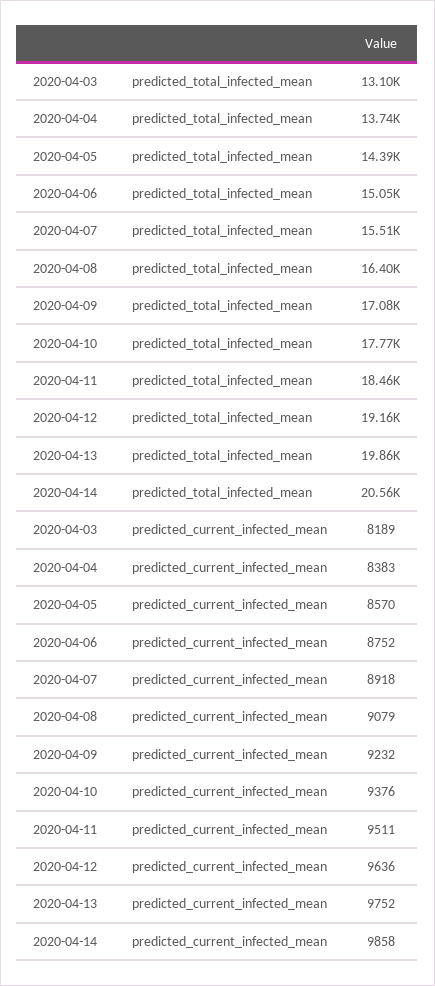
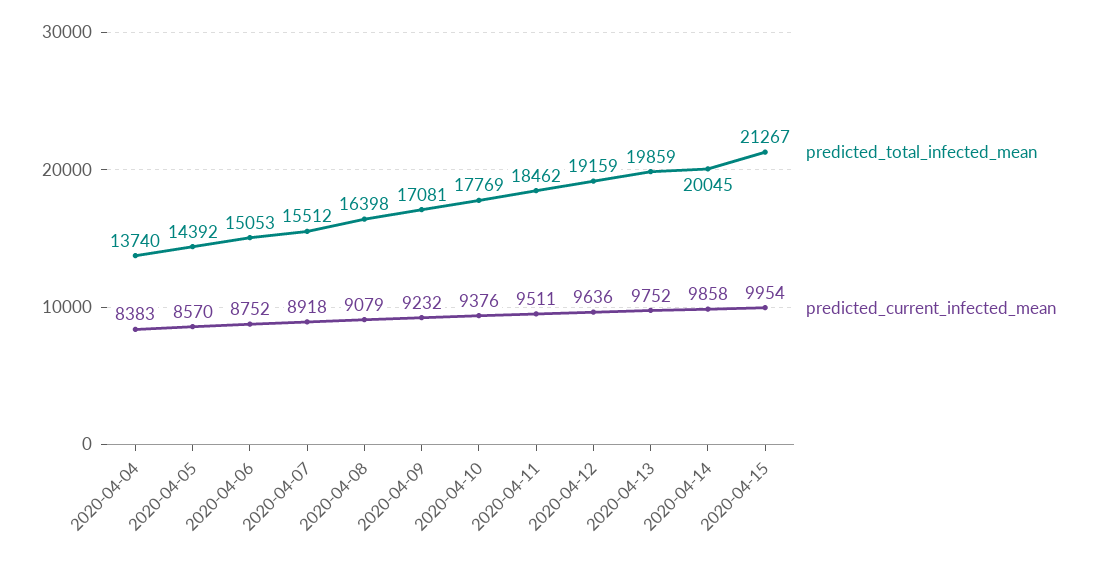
predicted_total_infected_mean, 2020-04-03: 13100 -> none
predicted_total_infected_mean, 2020-04-14: 20560 -> 20045
predicted_current_infected_mean, 2020-04-03: 8189 -> none
predicted_total_infected_mean, 2020-04-15: none -> 21267
predicted_current_infected_mean, 2020-04-15: none -> 9954

